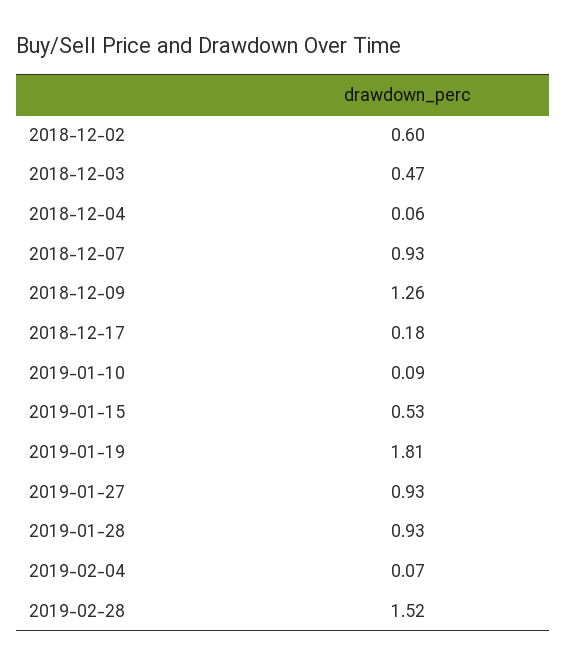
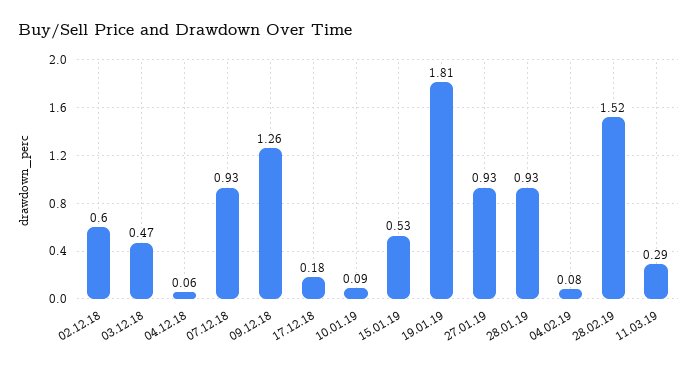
2019-02-04: 0.07 -> 0.08
11.03.19: none -> 0.29

